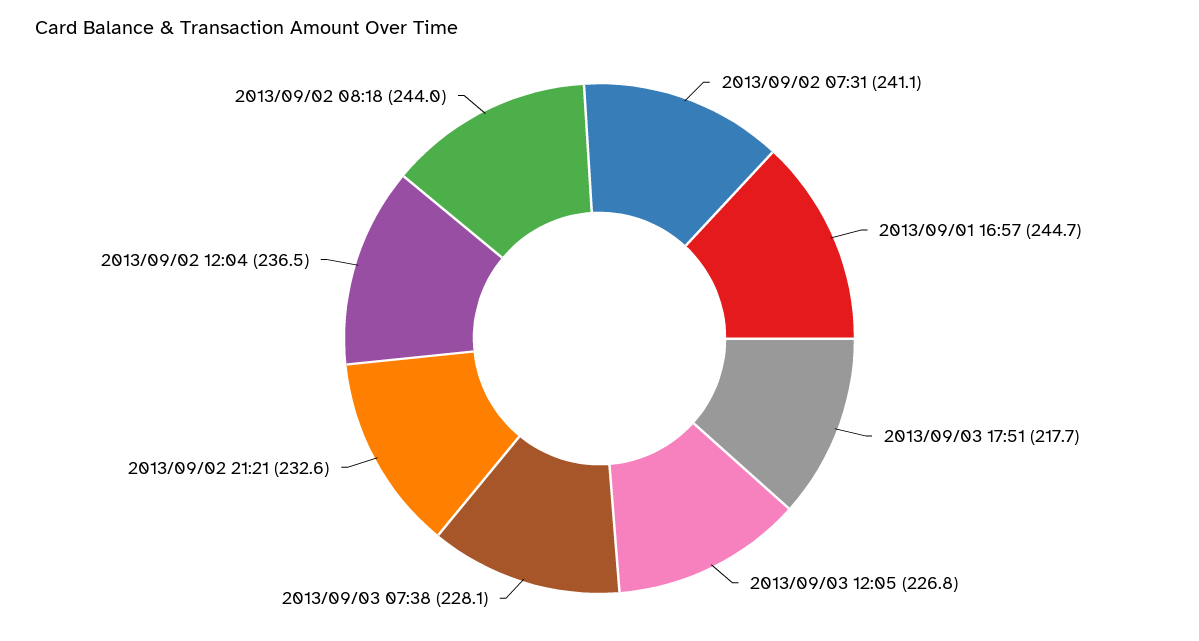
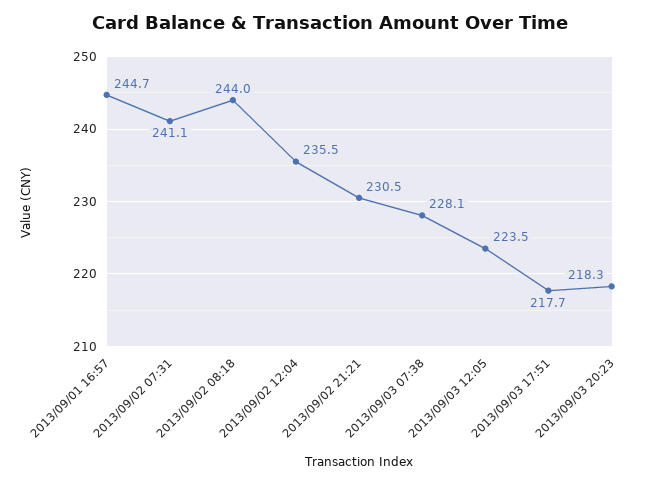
2013/09/03 12:05: 226.8 -> 223.5
2013/09/02 21:21: 232.6 -> 230.5
2013/09/02 12:04: 236.5 -> 235.5
2013/09/03 20:23: none -> 218.3

